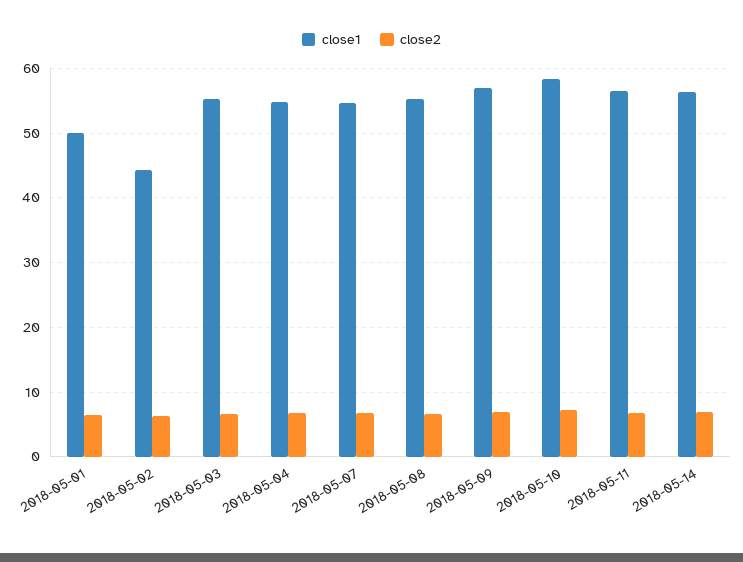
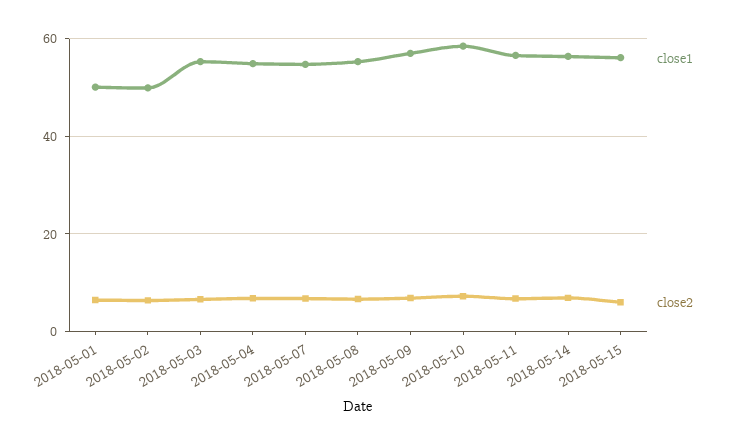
close1, 2018-05-02: 44 -> 50
close1, 2018-05-15: none -> 56
close2, 2018-05-15: none -> 6

